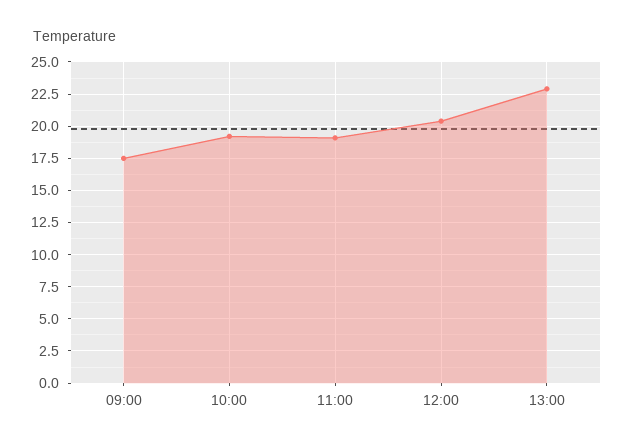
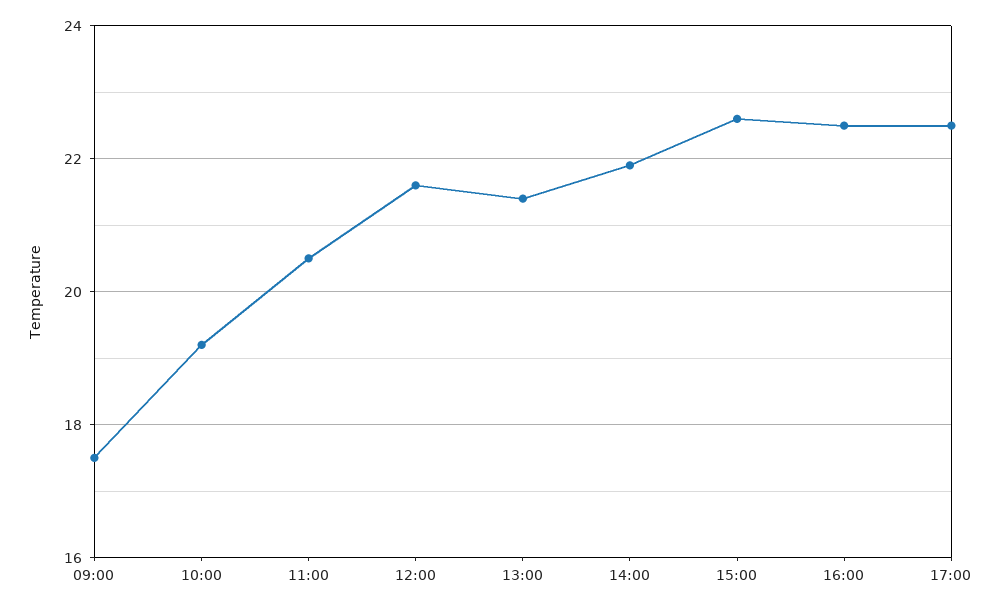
11:00: 19 -> 20.5
12:00: 20.5 -> 21.5
13:00: 23 -> 21.5
14:00: none -> 22
15:00: none -> 22.5
16:00: none -> 22.5
17:00: none -> 22.5

